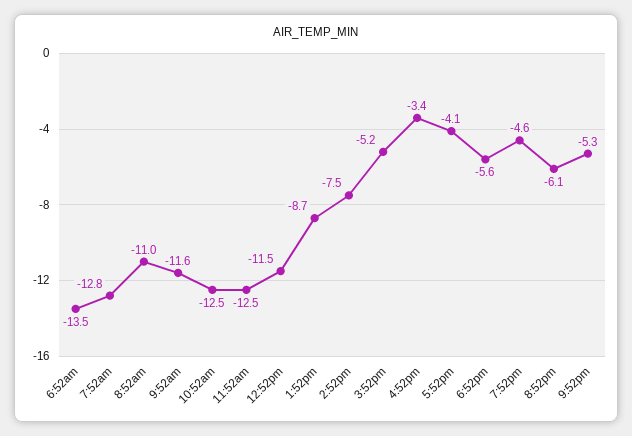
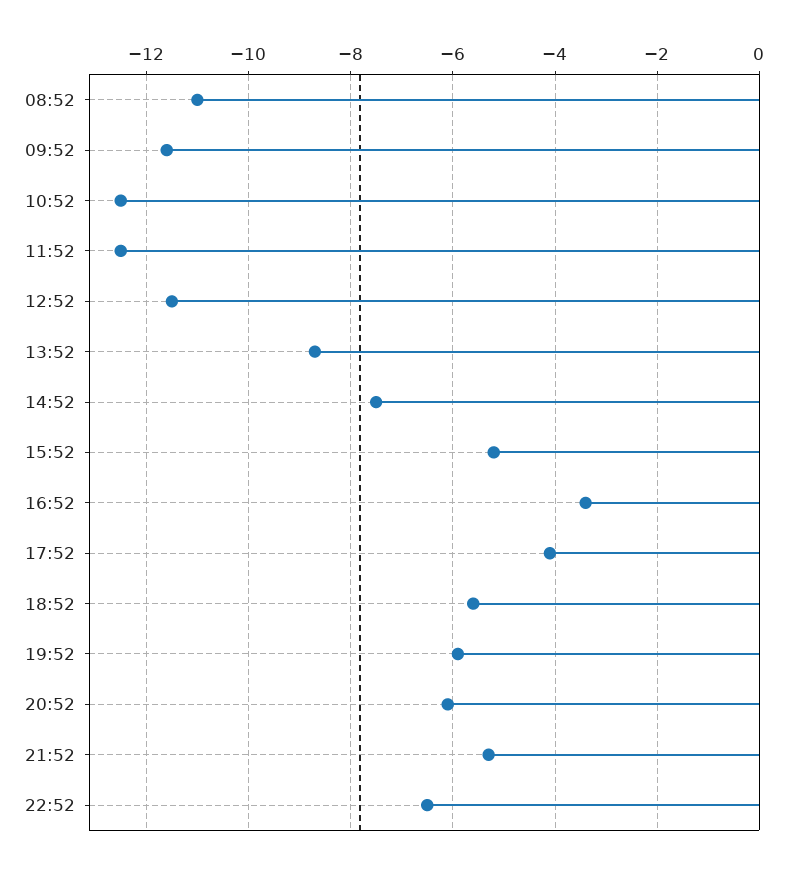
6:52am: -13.5 -> none
7:52am: -12.8 -> none
7:52pm: -4.6 -> -6
22:52: none -> -6.5

